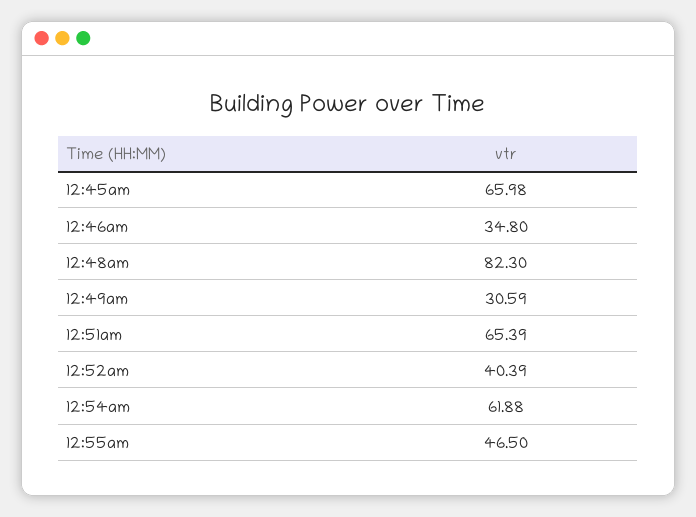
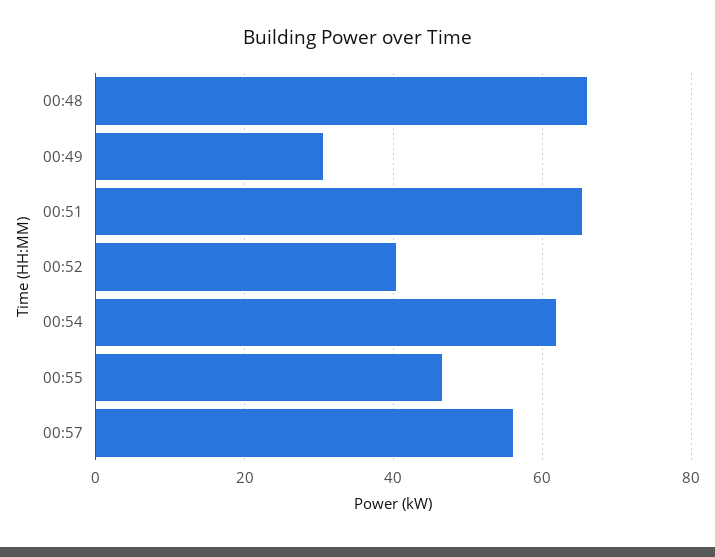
12:45am: 65.98 -> none
12:46am: 34.8 -> none
12:48am: 82.3 -> 66
00:57: none -> 56

